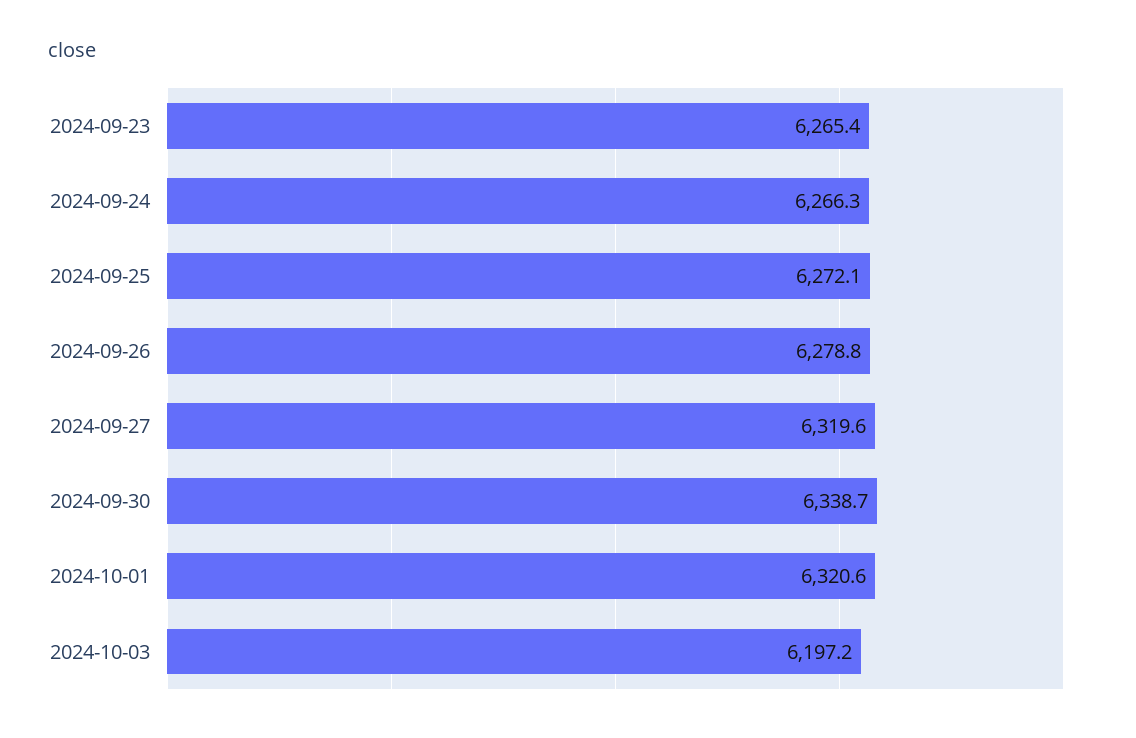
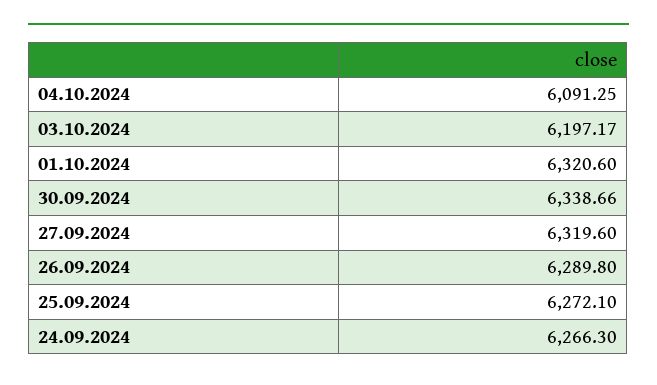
2024-09-23: 6265.4 -> none
2024-09-26: 6278.8 -> 6289.8
04.10.2024: none -> 6091.25

